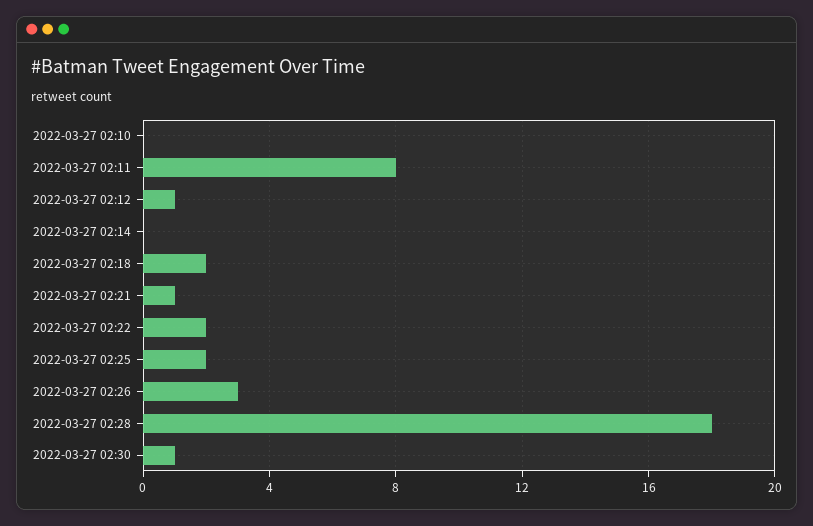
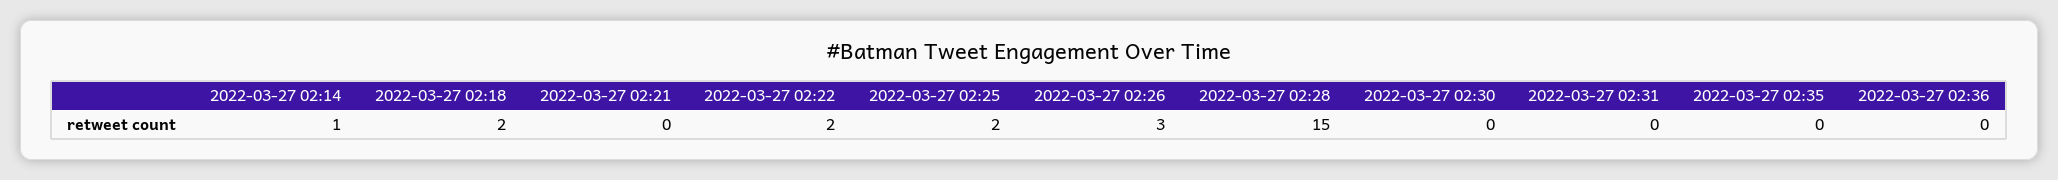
2022-03-27 02:10: 0 -> none
2022-03-27 02:11: 8 -> none
2022-03-27 02:12: 1 -> none
2022-03-27 02:14: 0 -> 1
2022-03-27 02:21: 1 -> 0
2022-03-27 02:28: 18 -> 15
2022-03-27 02:30: 1 -> 0
2022-03-27 02:31: none -> 0
2022-03-27 02:35: none -> 0
2022-03-27 02:36: none -> 0

